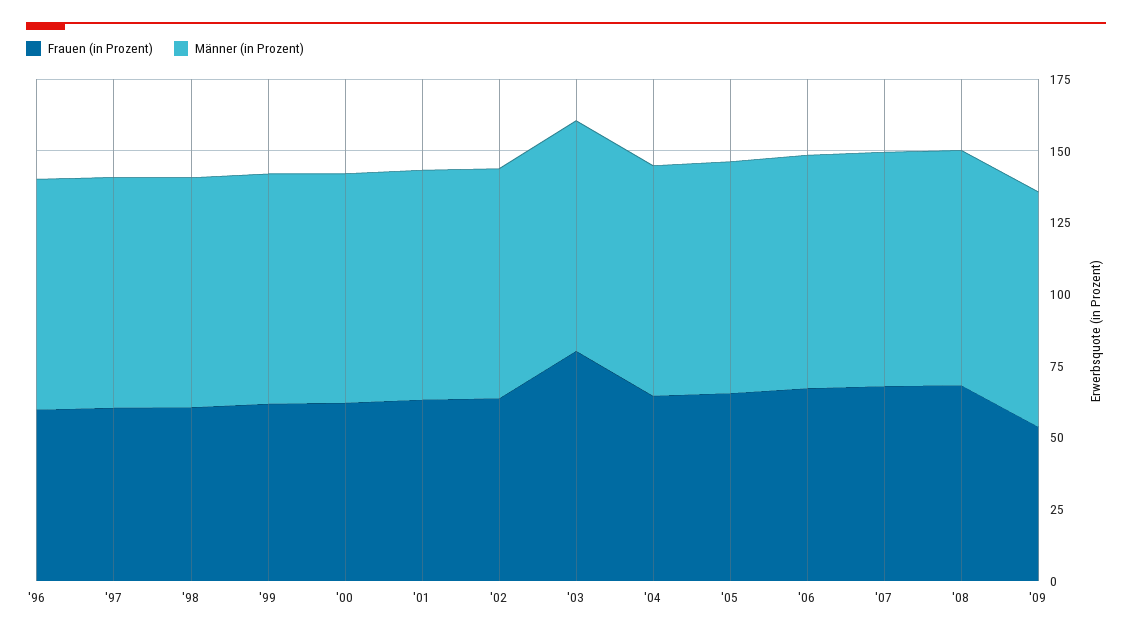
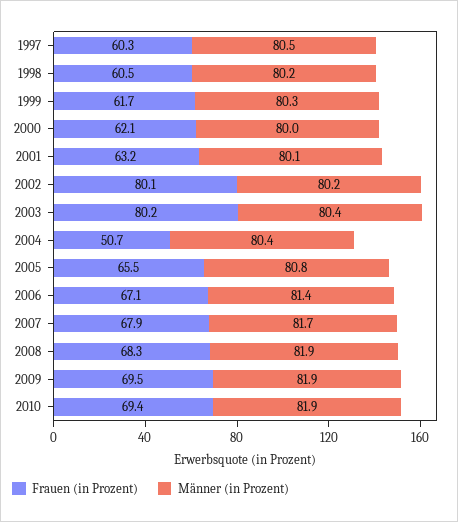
Frauen (in Prozent), '96: 60 -> none
Männer (in Prozent), '96: 80 -> none
Frauen (in Prozent), '02: 65 -> 80.1
Frauen (in Prozent), '04: 65 -> 50.7
Frauen (in Prozent), '09: 55 -> 69.5
Frauen (in Prozent), 2010: none -> 69.4
Männer (in Prozent), 2010: none -> 81.9

